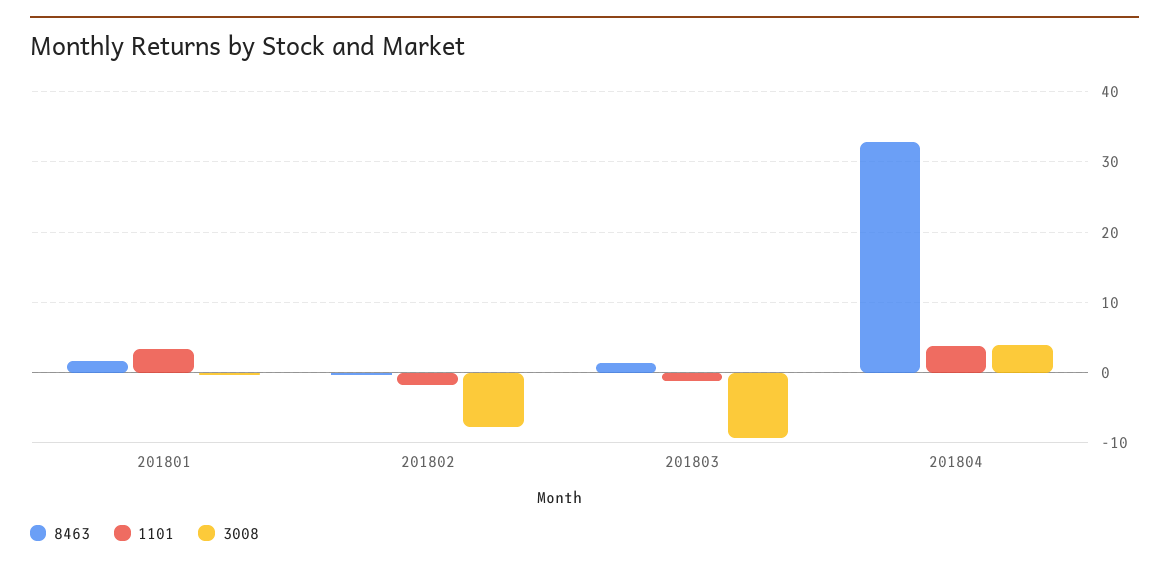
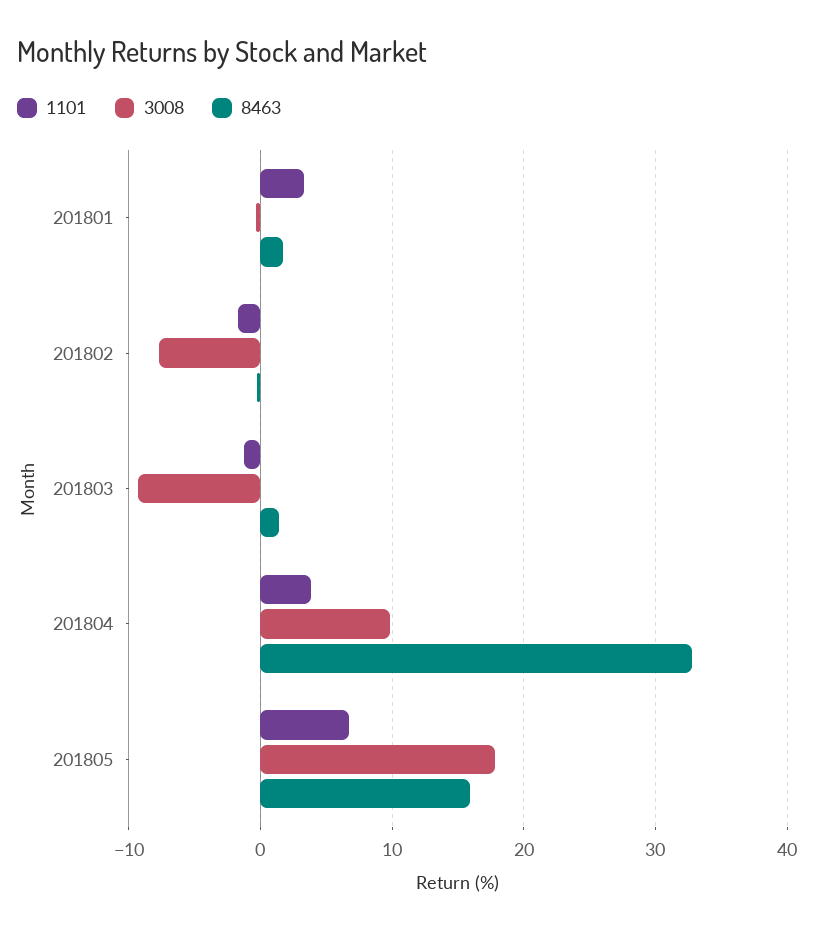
3008, 201804: 4 -> 10
1101, 201805: none -> 7
3008, 201805: none -> 18
8463, 201805: none -> 16

